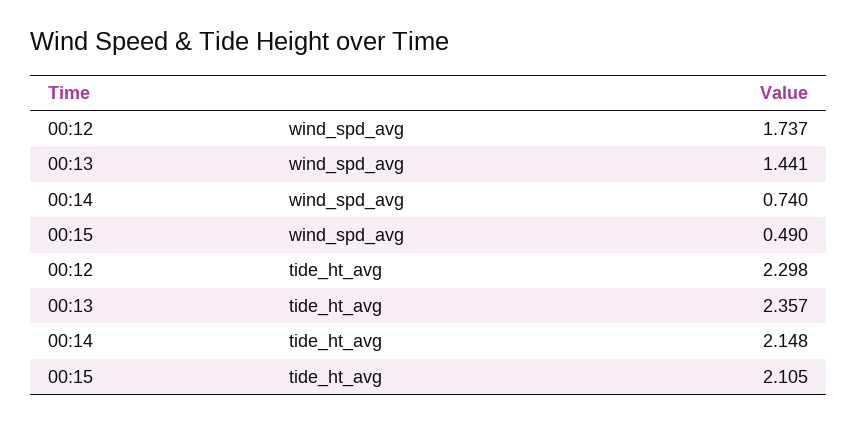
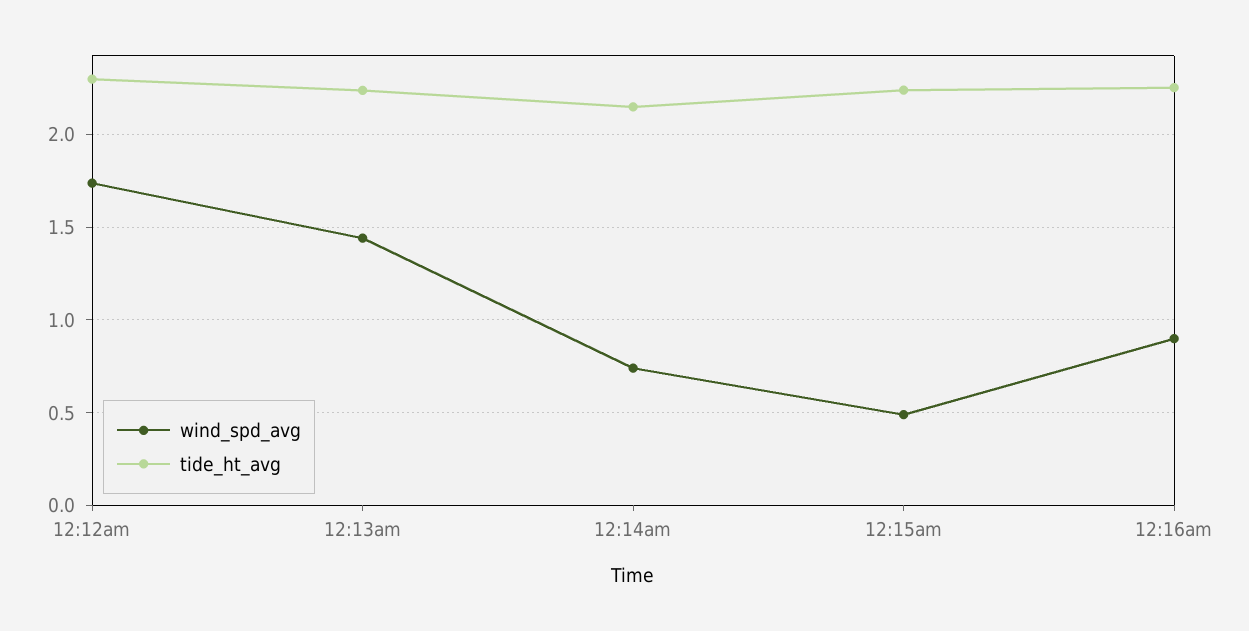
tide_ht_avg, 00:13: 2.357 -> 2.25
tide_ht_avg, 00:15: 2.105 -> 2.25
wind_spd_avg, 12:16am: none -> 0.9
tide_ht_avg, 12:16am: none -> 2.25

